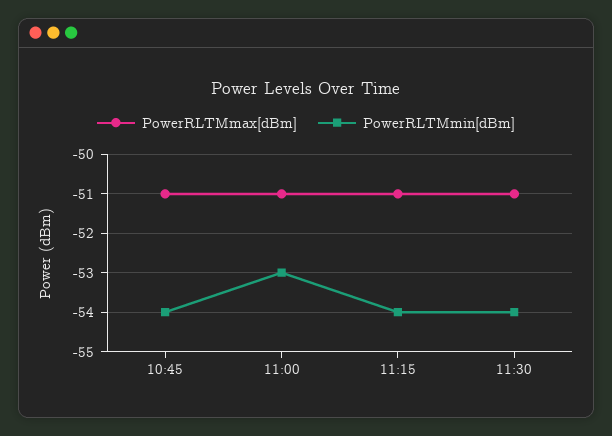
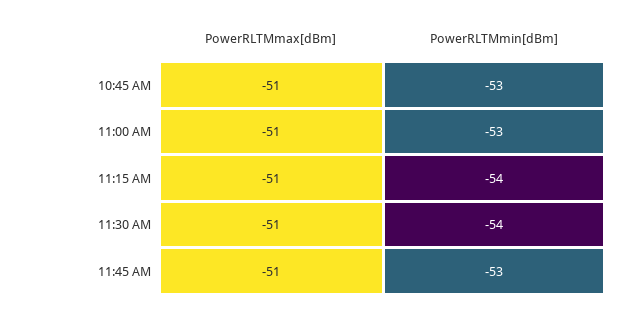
PowerRLTMmin[dBm], 10:45: -54 -> -53
PowerRLTMmax[dBm], 11:45 AM: none -> -51
PowerRLTMmin[dBm], 11:45 AM: none -> -53

